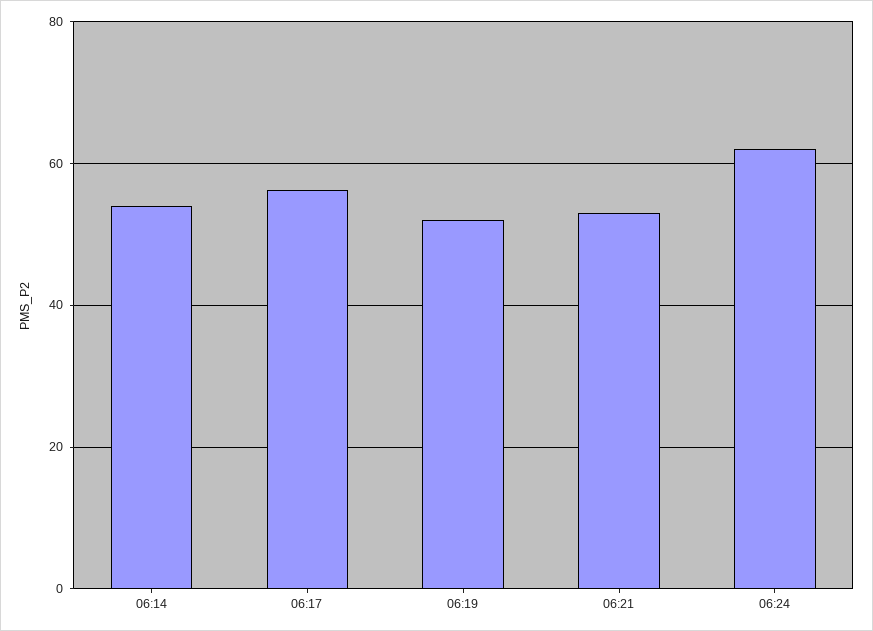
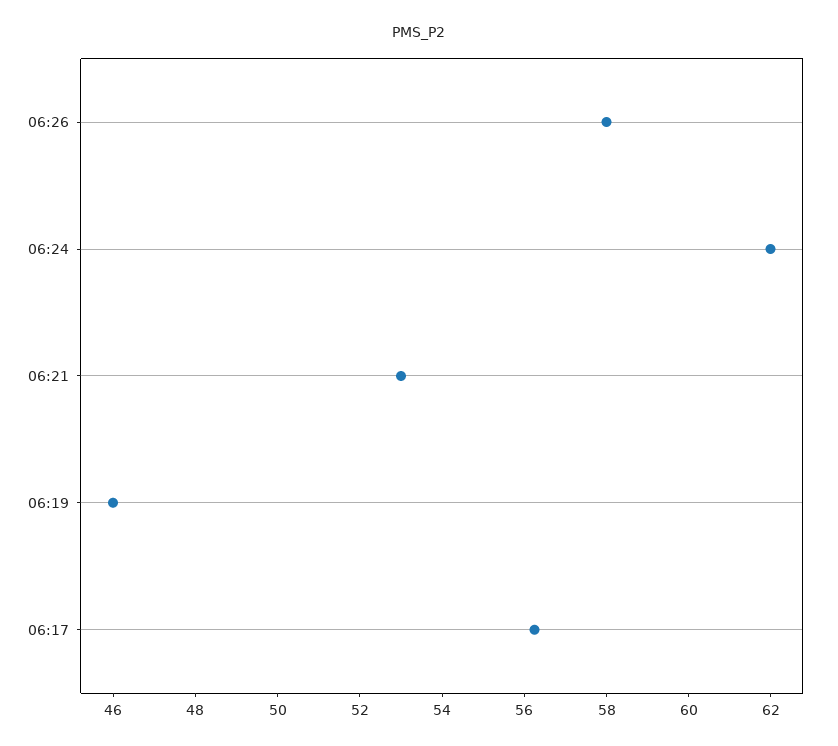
06:14: 54 -> none
06:19: 52 -> 46
06:26: none -> 58

